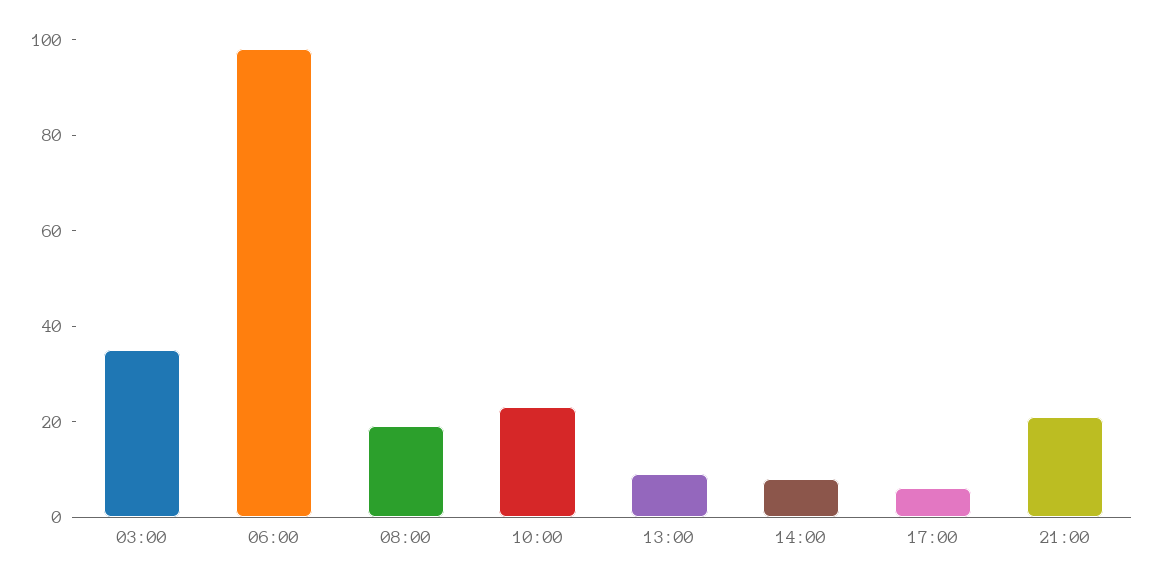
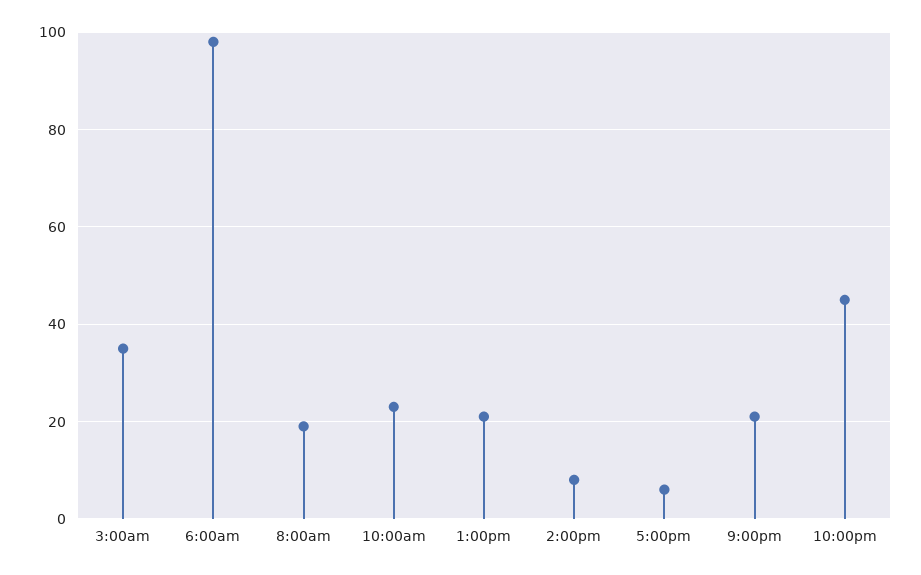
13:00: 10 -> 20
10:00pm: none -> 45

